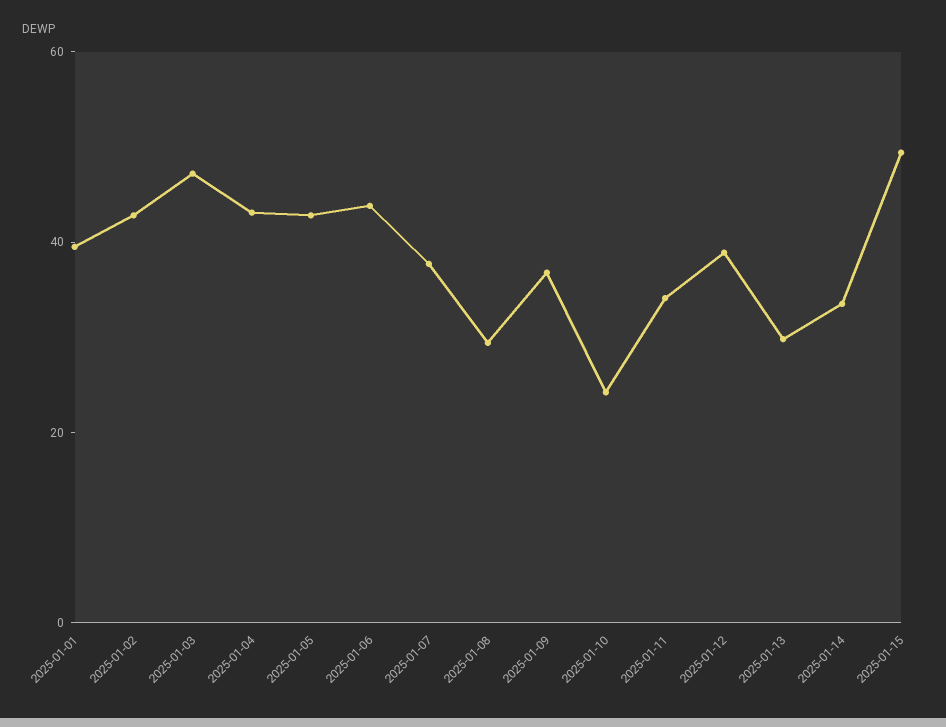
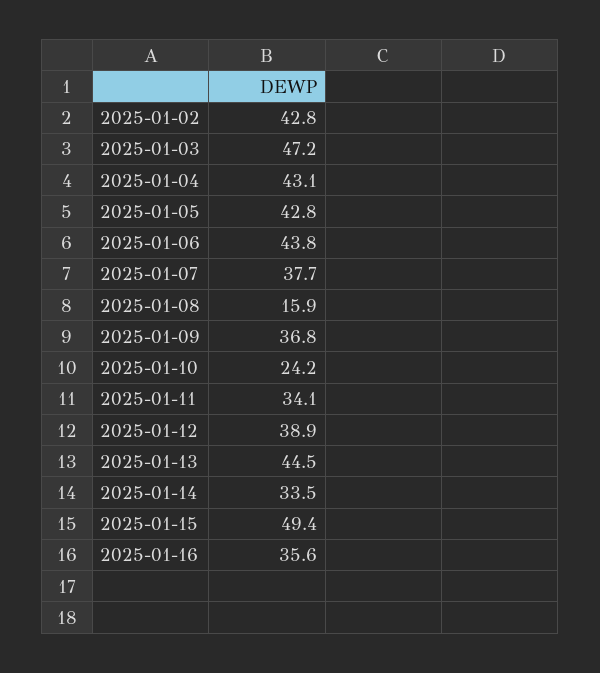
2025-01-01: 40 -> none
2025-01-08: 30 -> 15.9
2025-01-13: 30 -> 44.5
2025-01-16: none -> 35.6

